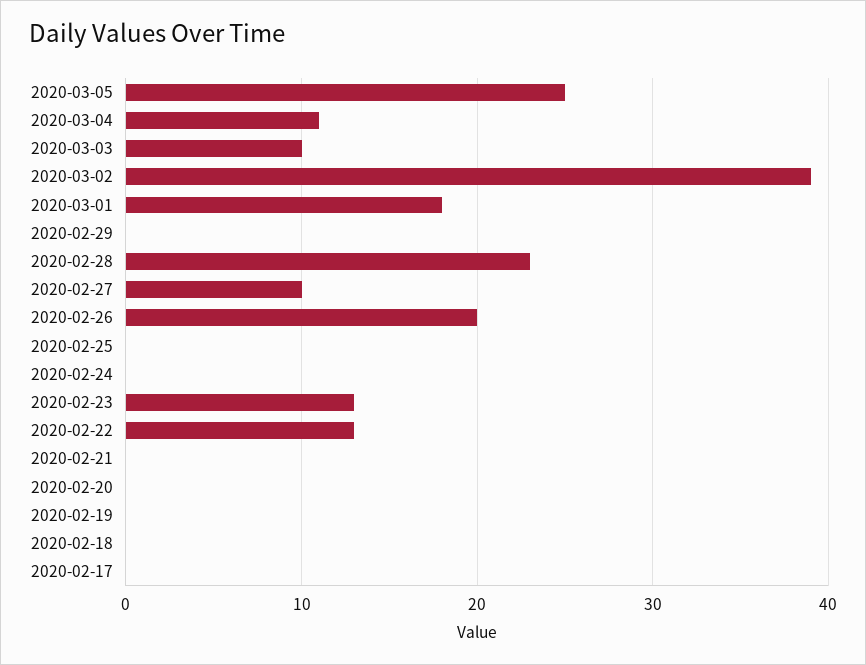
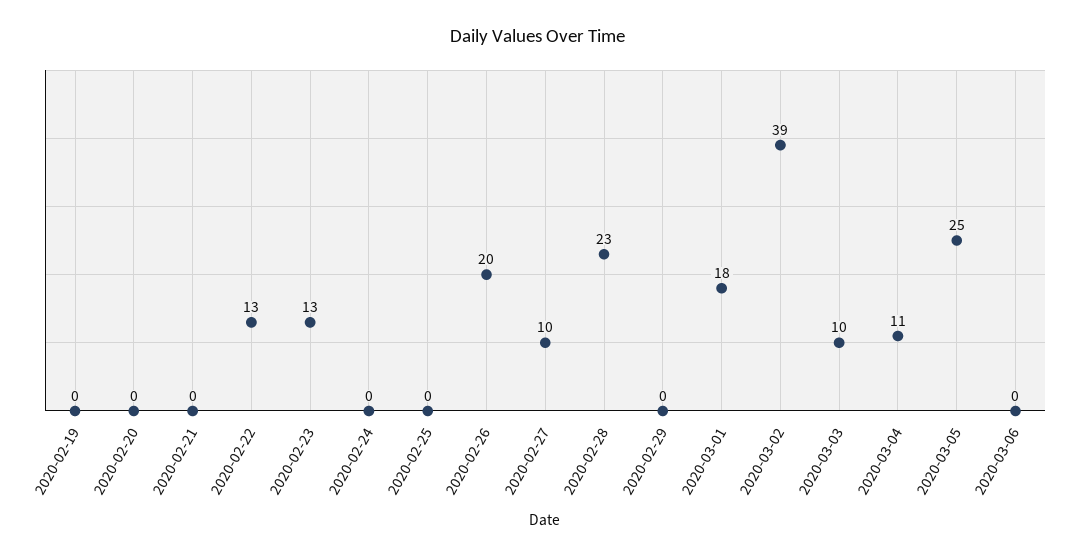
2020-02-18: 0 -> none
2020-02-17: 0 -> none
2020-03-06: none -> 0

